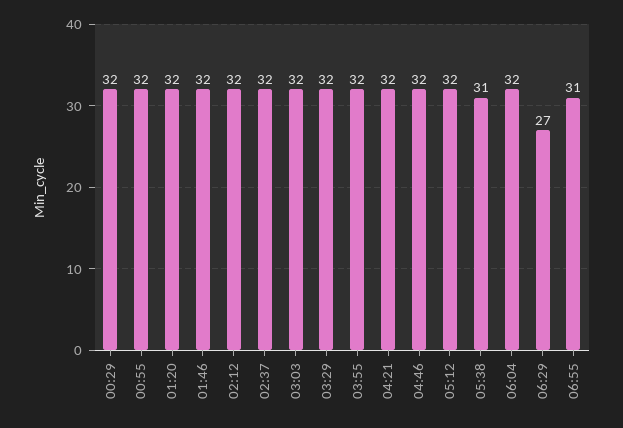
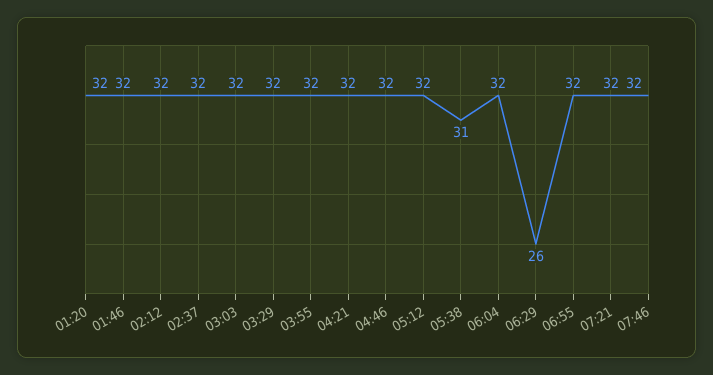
00:29: 32 -> none
00:55: 32 -> none
06:29: 27 -> 26
06:55: 31 -> 32
07:21: none -> 32
07:46: none -> 32

